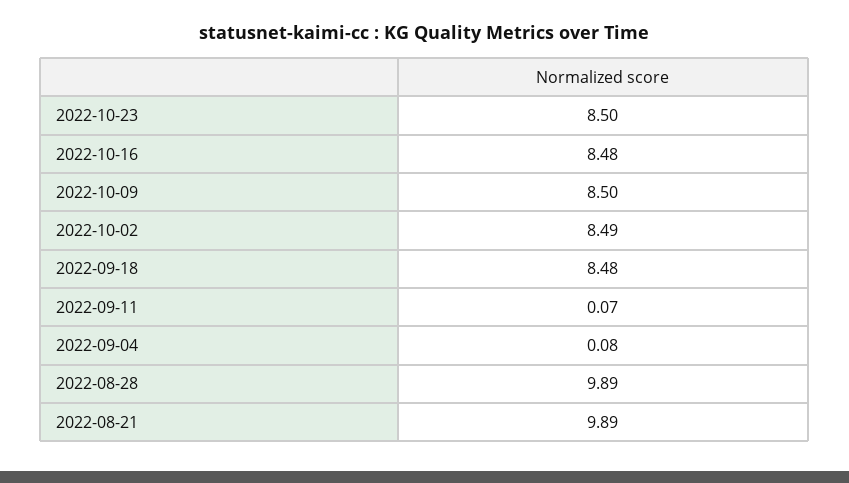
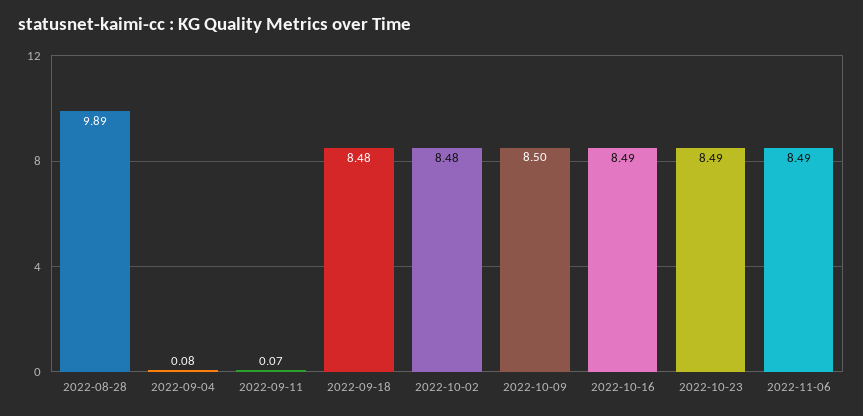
2022-10-23: 8.5 -> 8.49
2022-10-16: 8.48 -> 8.49
2022-10-02: 8.49 -> 8.48
2022-08-21: 9.89 -> none
2022-11-06: none -> 8.49

